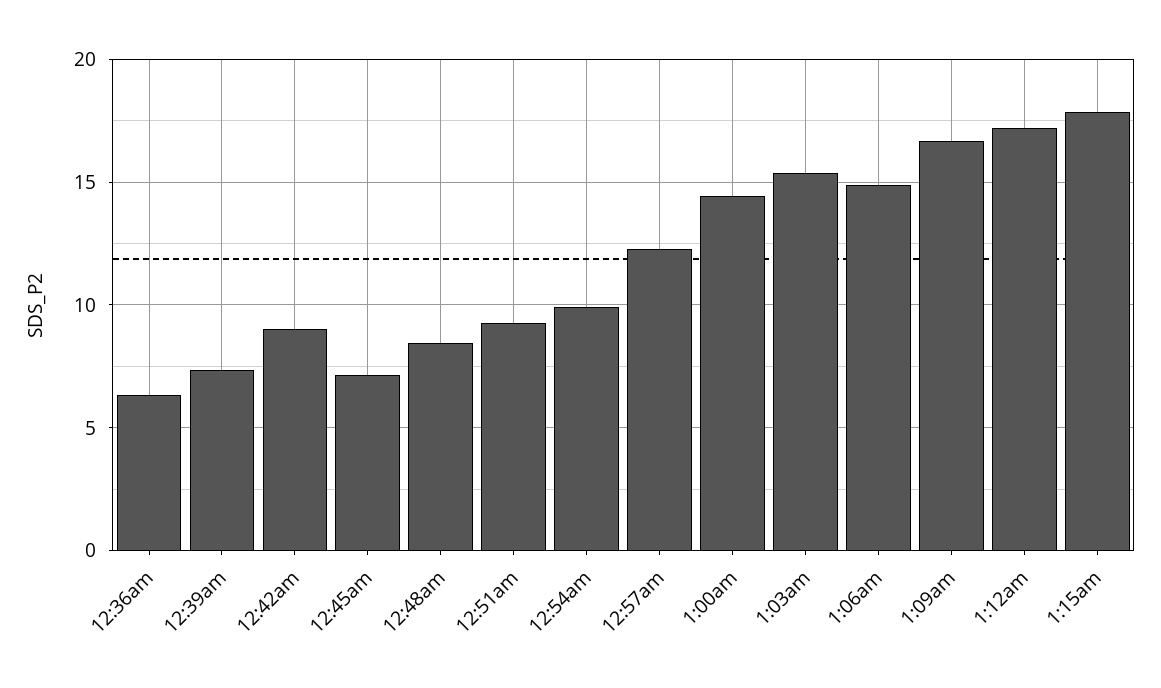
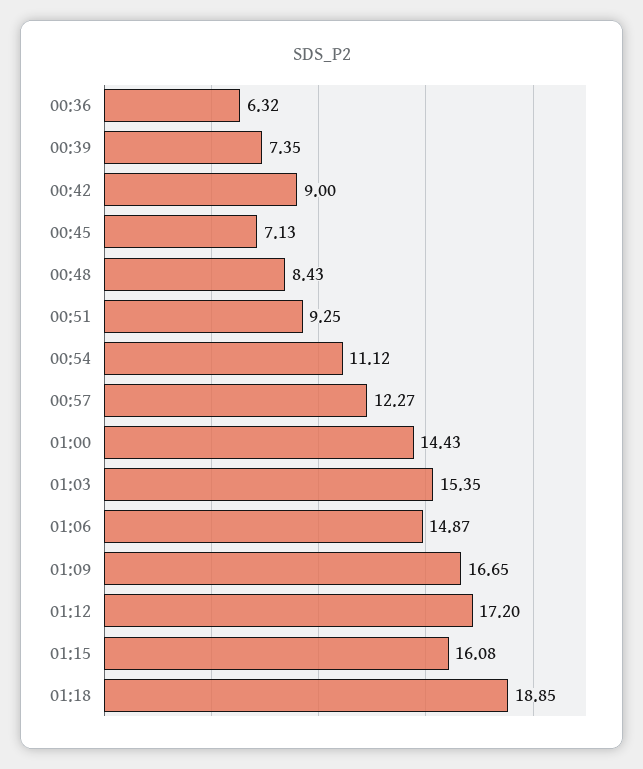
12:54am: 10 -> 11.12
1:15am: 18 -> 16.08
01:18: none -> 18.85

